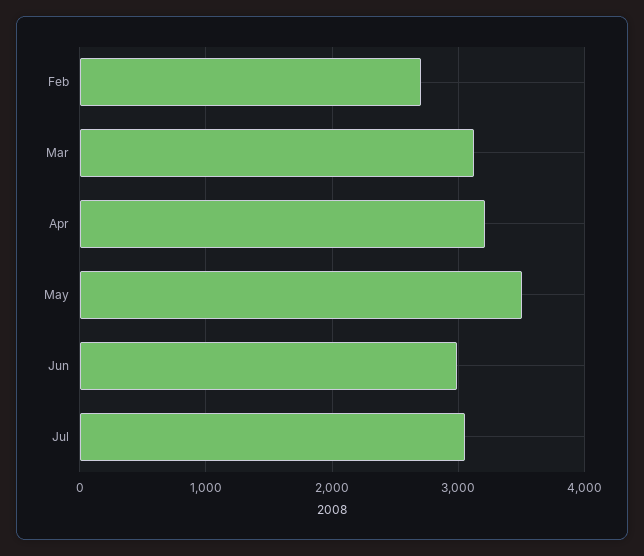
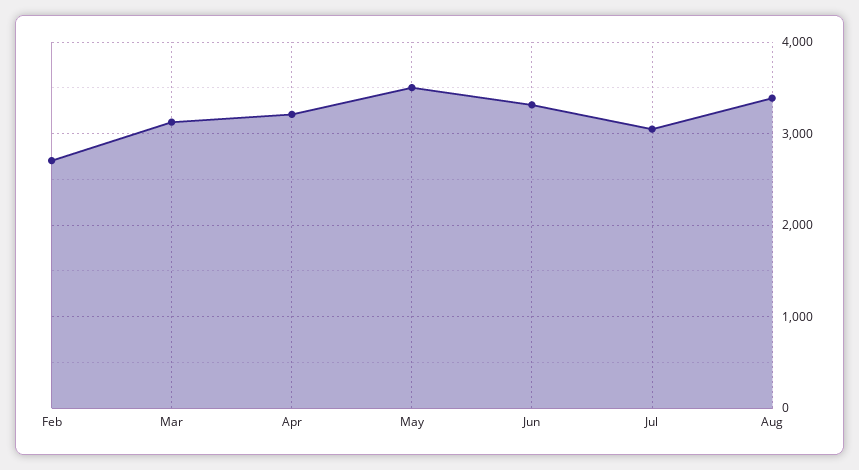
Jun: 3000 -> 3300
Aug: none -> 3400

